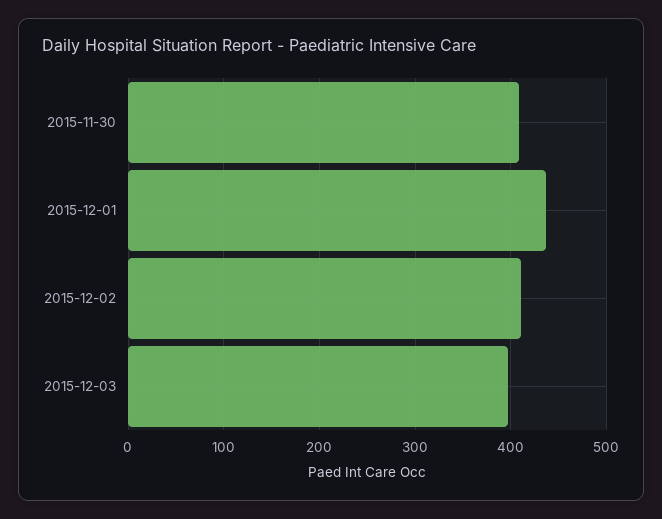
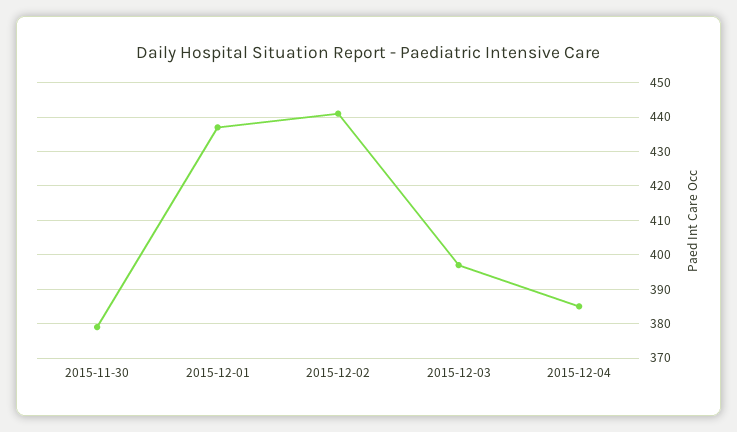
2015-11-30: 410 -> 380
2015-12-02: 410 -> 440
2015-12-04: none -> 385

